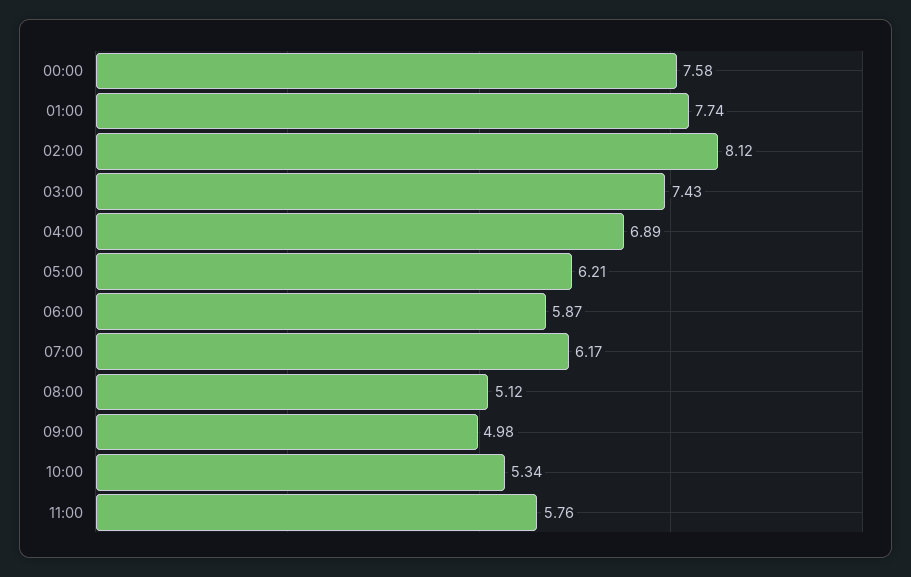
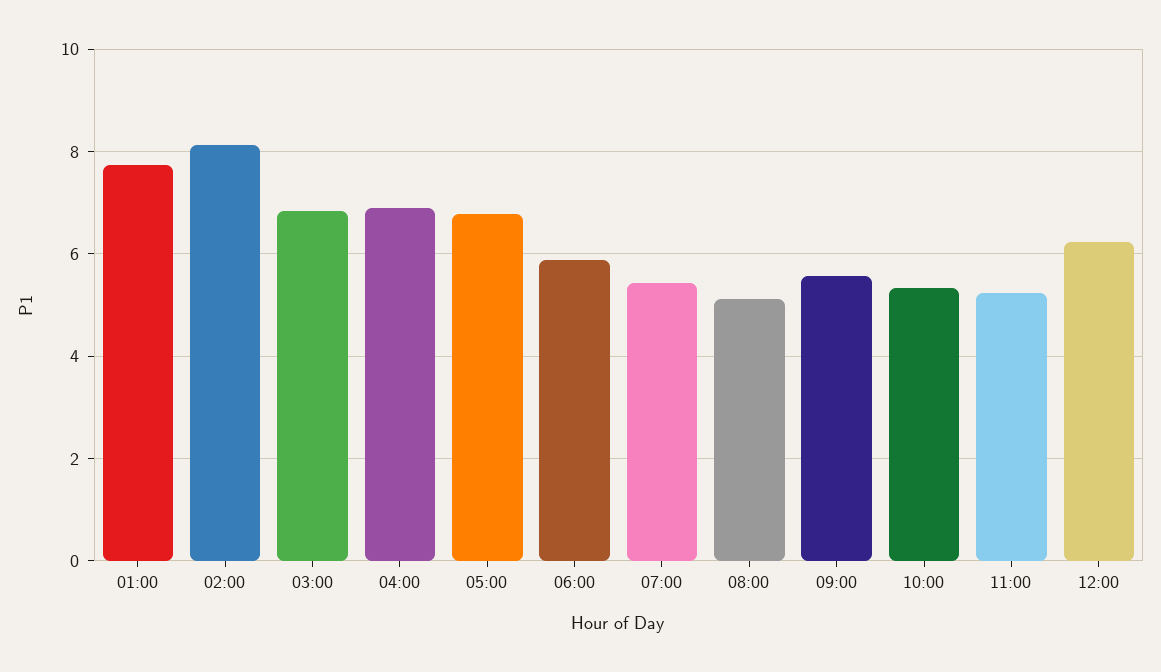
00:00: 7.58 -> none
03:00: 7.43 -> 6.8
05:00: 6.21 -> 6.8
07:00: 6.17 -> 5.4
09:00: 4.98 -> 5.6
11:00: 5.76 -> 5.2
12:00: none -> 6.2

